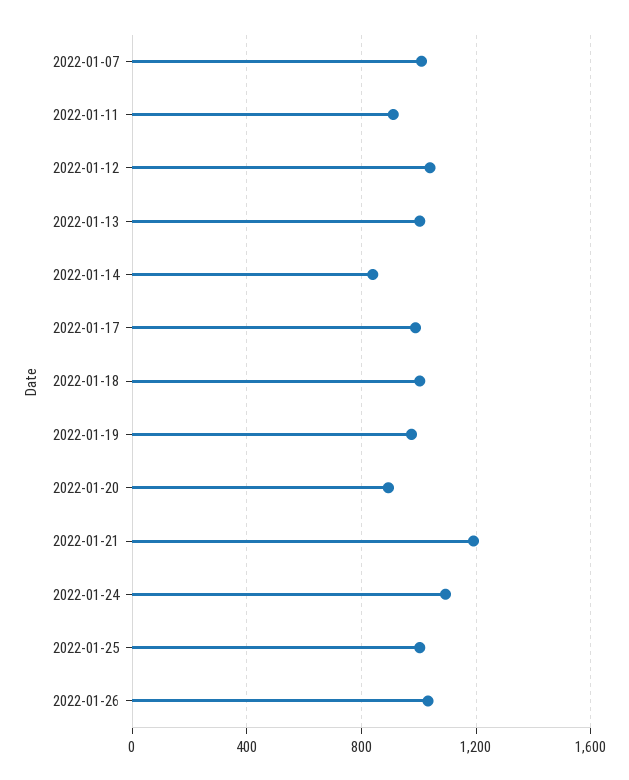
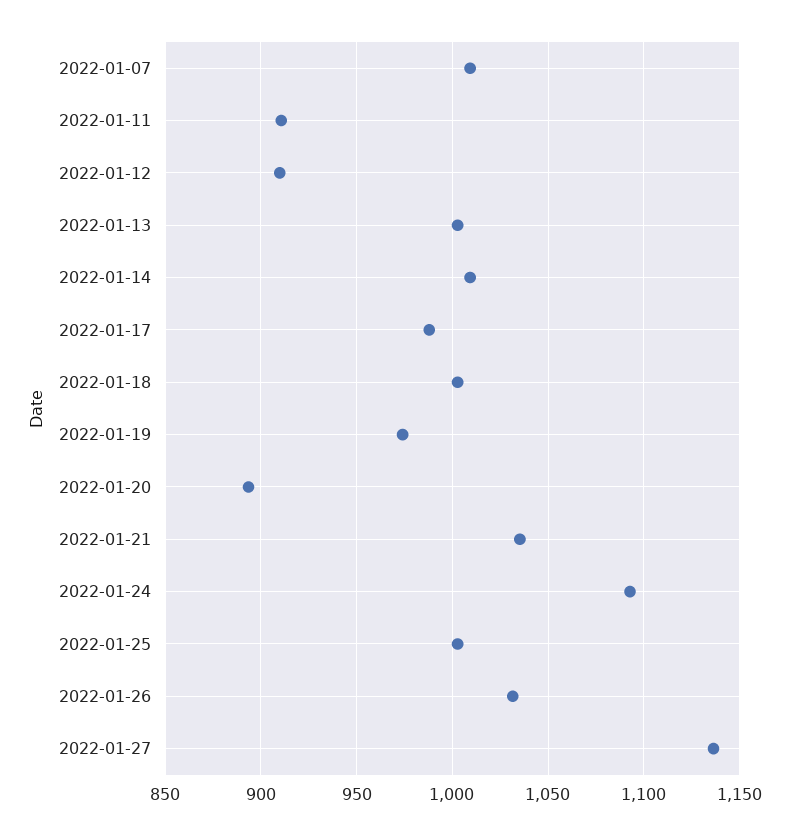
2022-01-12: 1050 -> 910
2022-01-14: 850 -> 1010
2022-01-21: 1200 -> 1035
2022-01-27: none -> 1135

